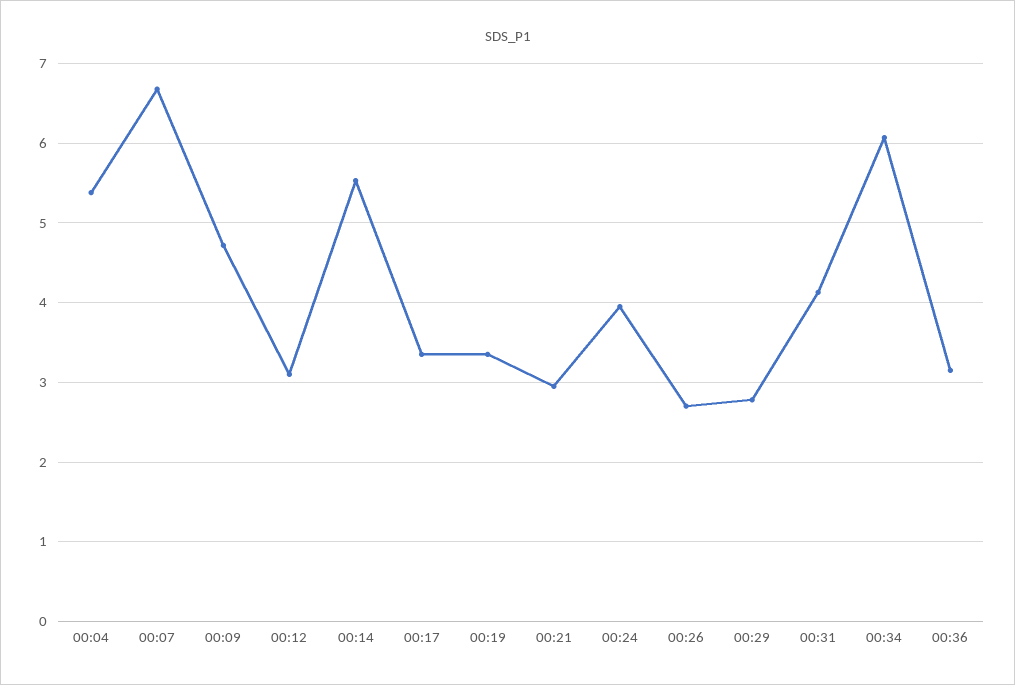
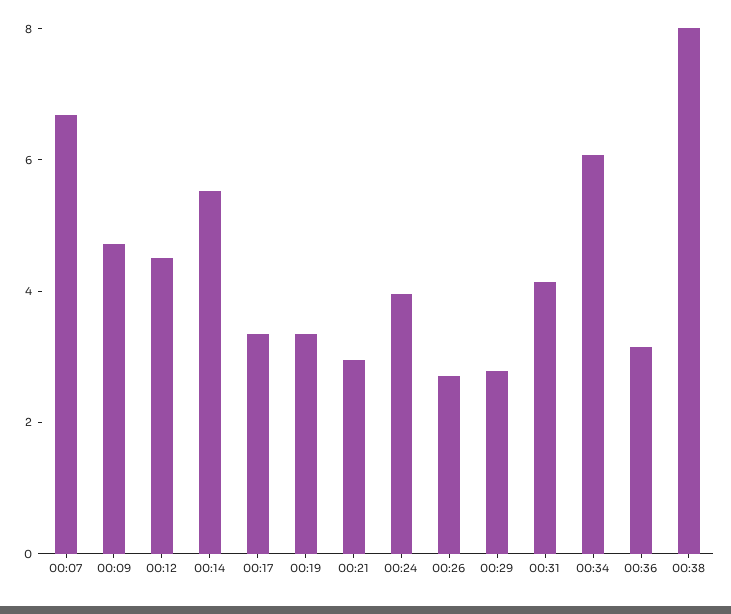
00:04: 5.4 -> none
00:12: 3.1 -> 4.5
00:38: none -> 8

